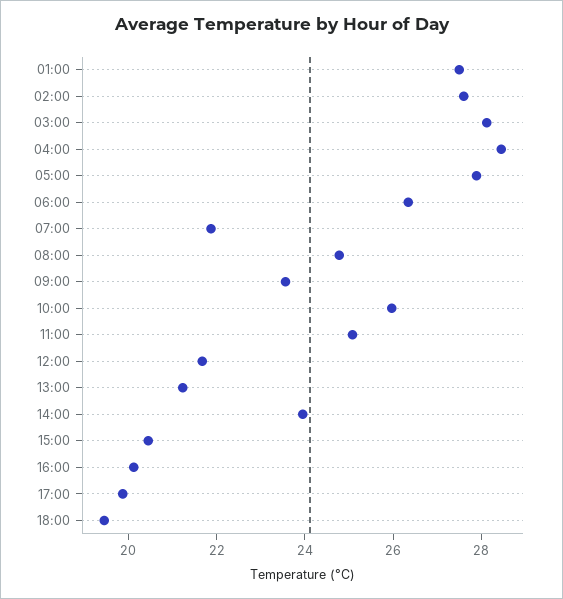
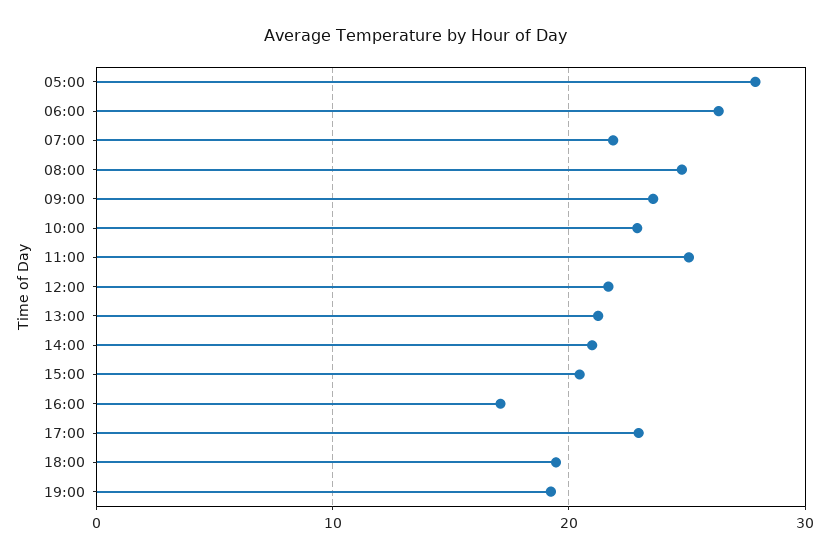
01:00: 27.5 -> none
02:00: 27.5 -> none
03:00: 28 -> none
04:00: 28.5 -> none
10:00: 26 -> 23
14:00: 24 -> 21
16:00: 20 -> 17
17:00: 20 -> 23
19:00: none -> 19

